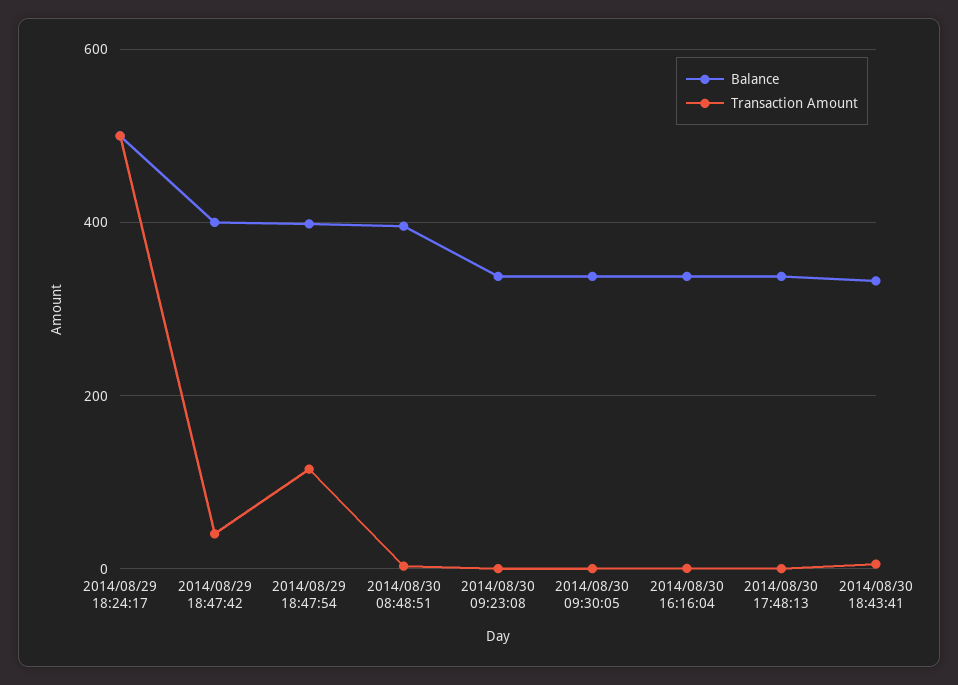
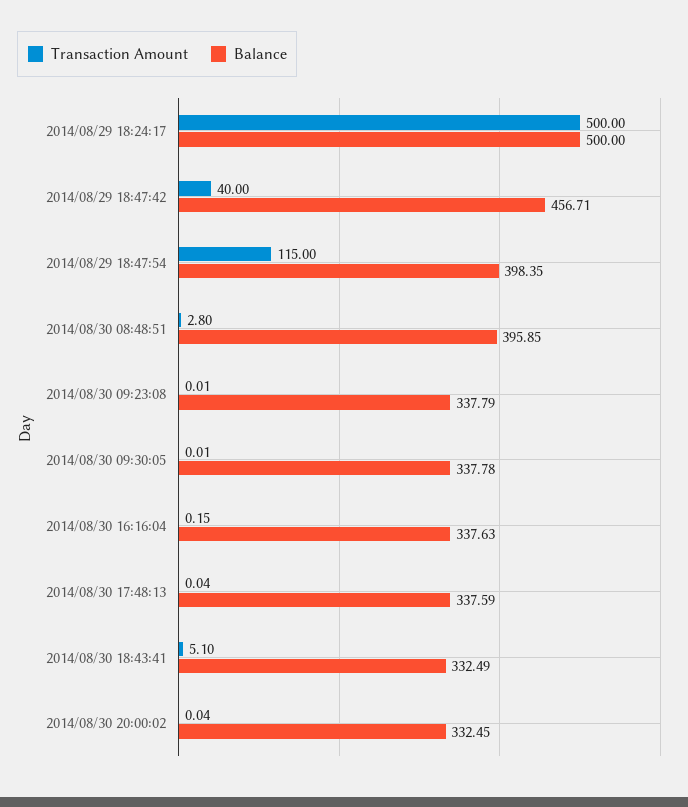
Balance, 2014/08/29 18:47:42: 400 -> 456.71
Transaction Amount, 2014/08/30 20:00:02: none -> 0.04
Balance, 2014/08/30 20:00:02: none -> 332.45

